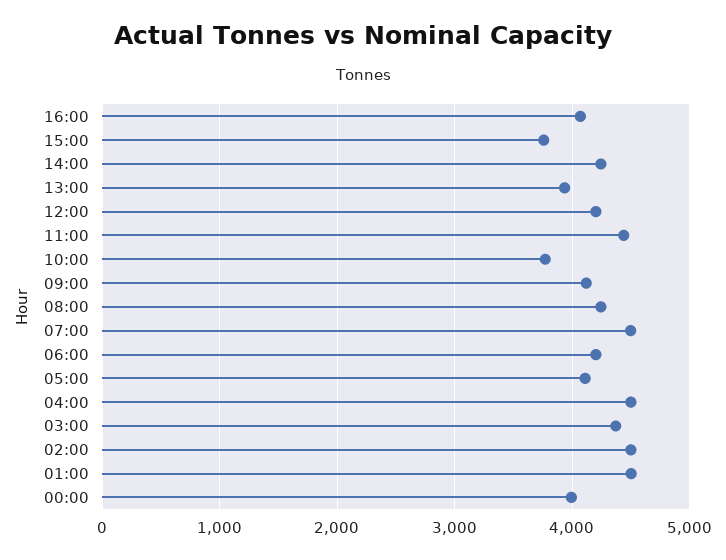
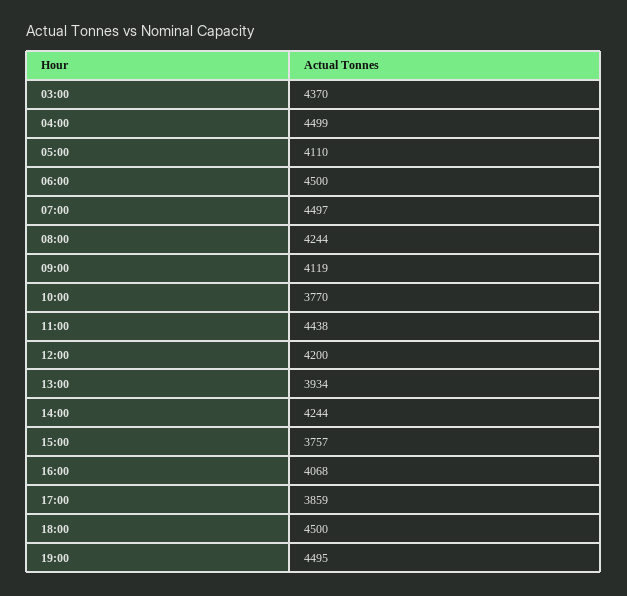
06:00: 4200 -> 4500
02:00: 4500 -> none
01:00: 4500 -> none
00:00: 4000 -> none
17:00: none -> 3859
18:00: none -> 4500
19:00: none -> 4495

